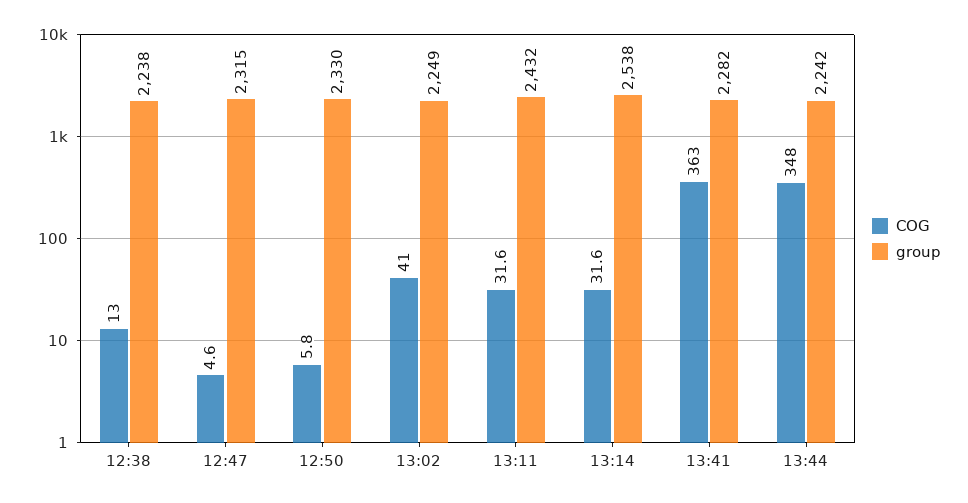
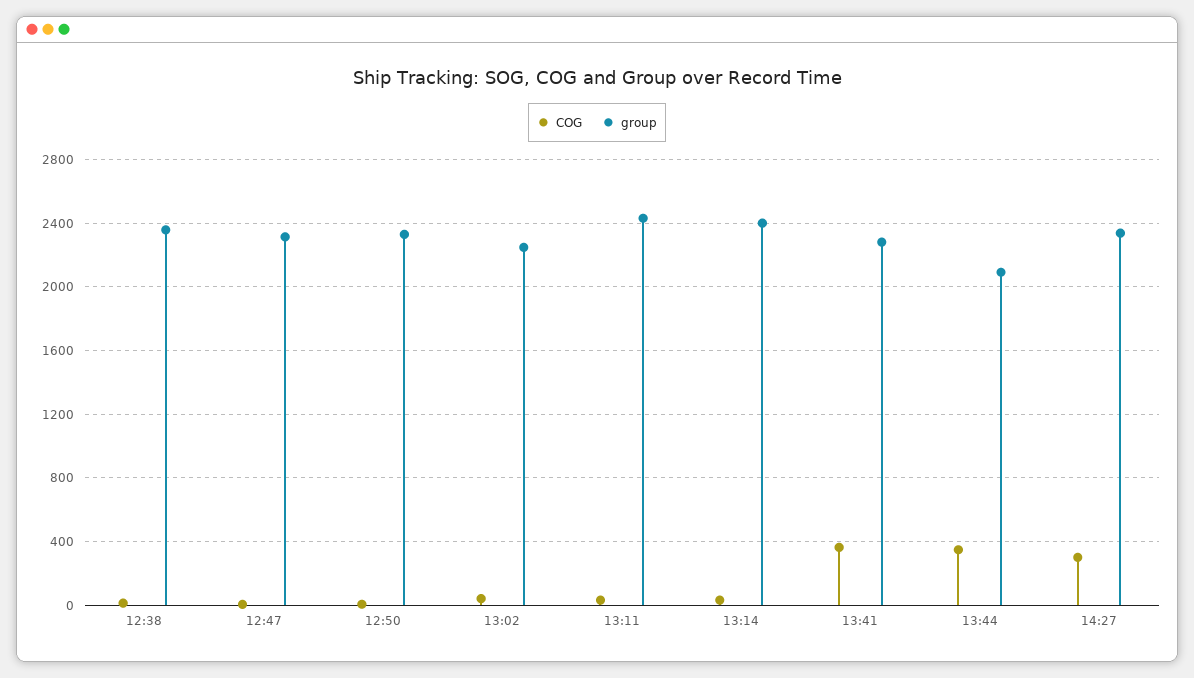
group, 12:38: 2238 -> 2350
group, 13:14: 2538 -> 2400
group, 13:44: 2242 -> 2100
COG, 14:27: none -> 300
group, 14:27: none -> 2350

